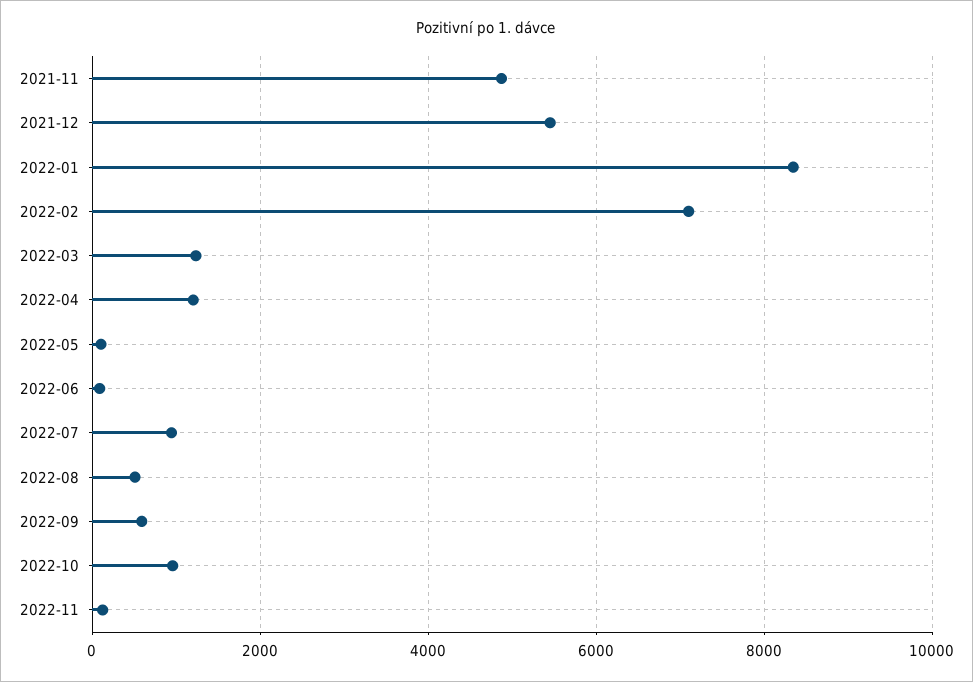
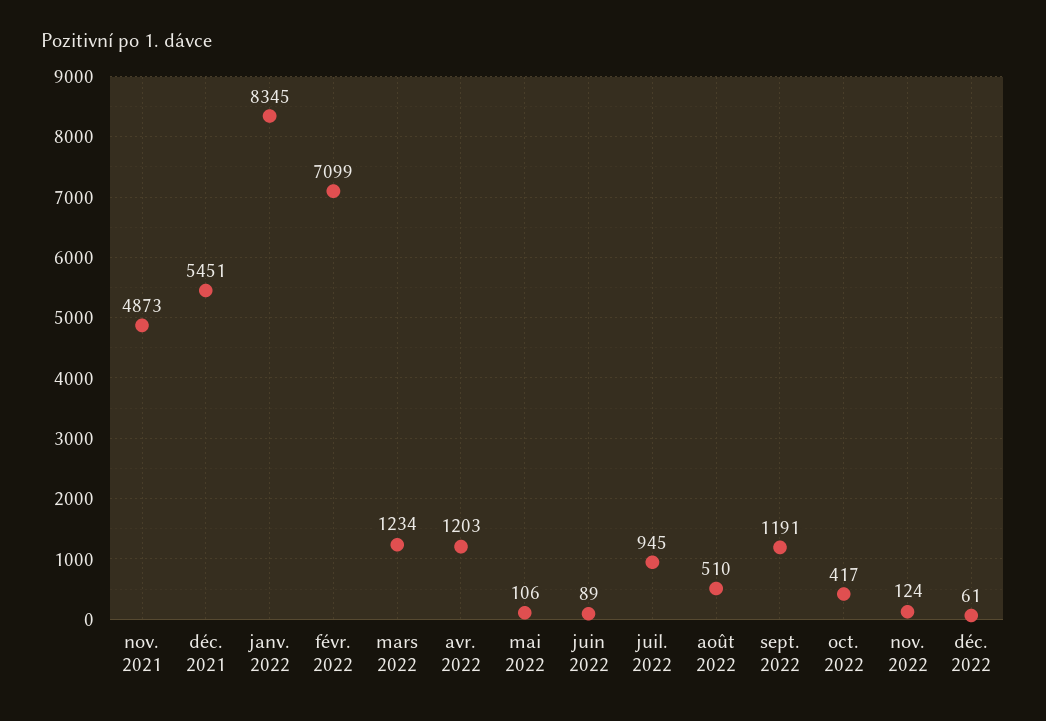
2022-09: 600 -> 1191
2022-10: 1000 -> 417
déc. 2022: none -> 61

